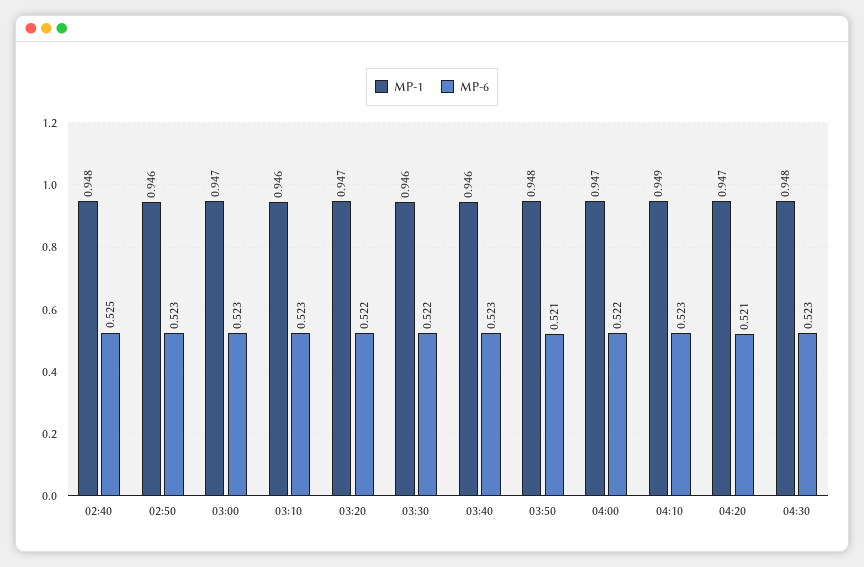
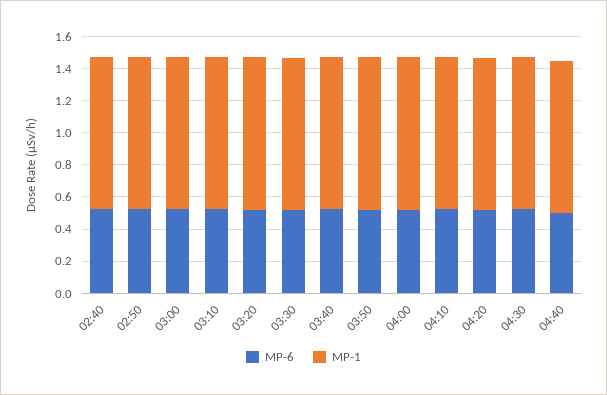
MP-6, 04:40: none -> 0.5
MP-1, 04:40: none -> 0.95

